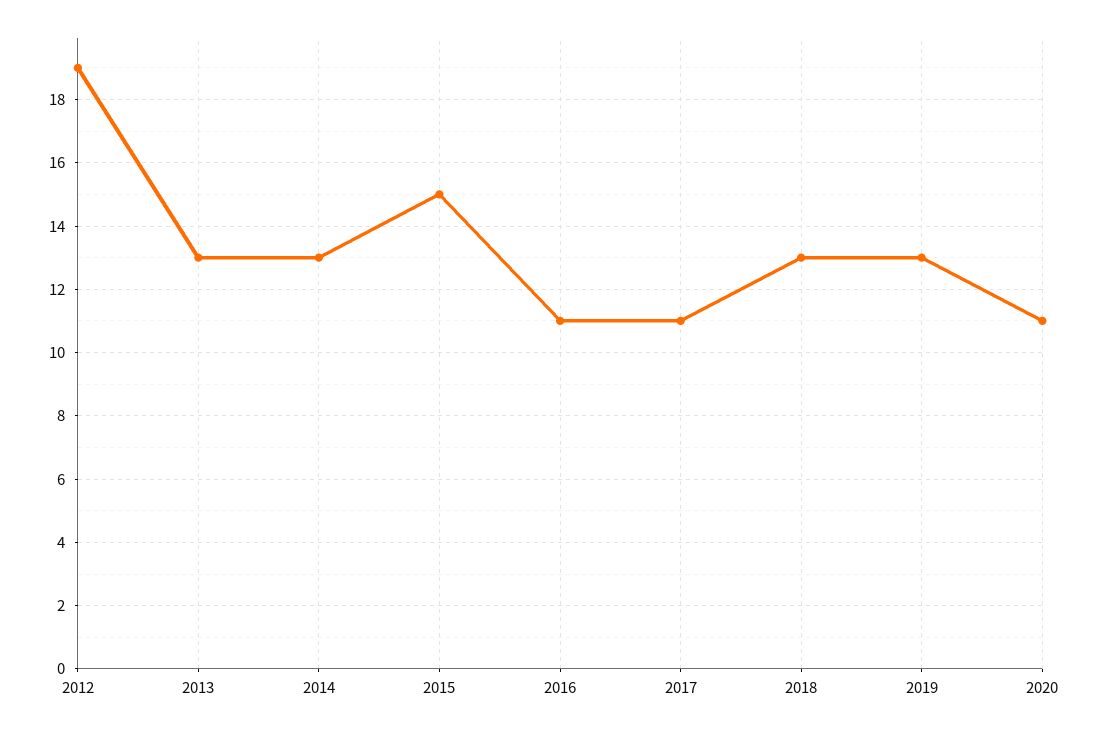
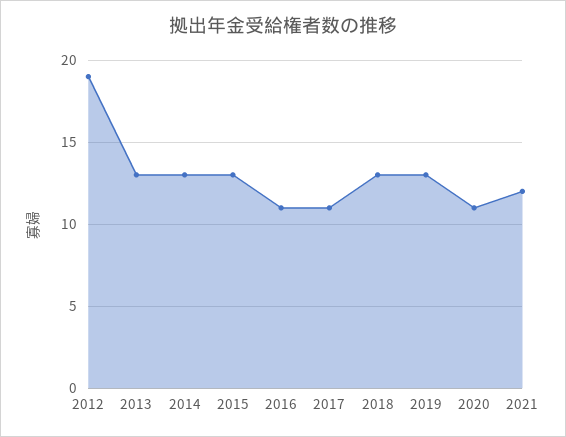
2015: 15 -> 13
2021: none -> 12

